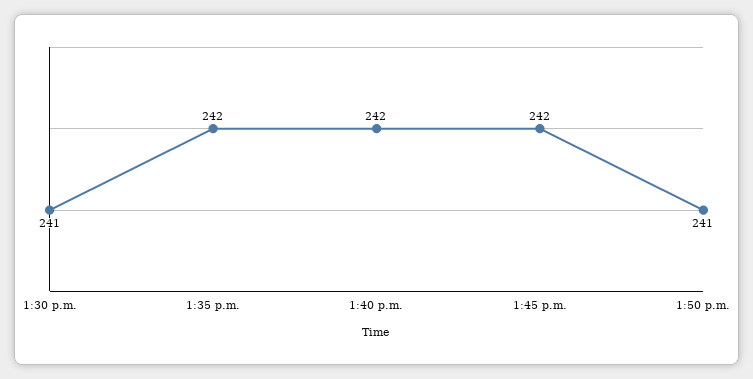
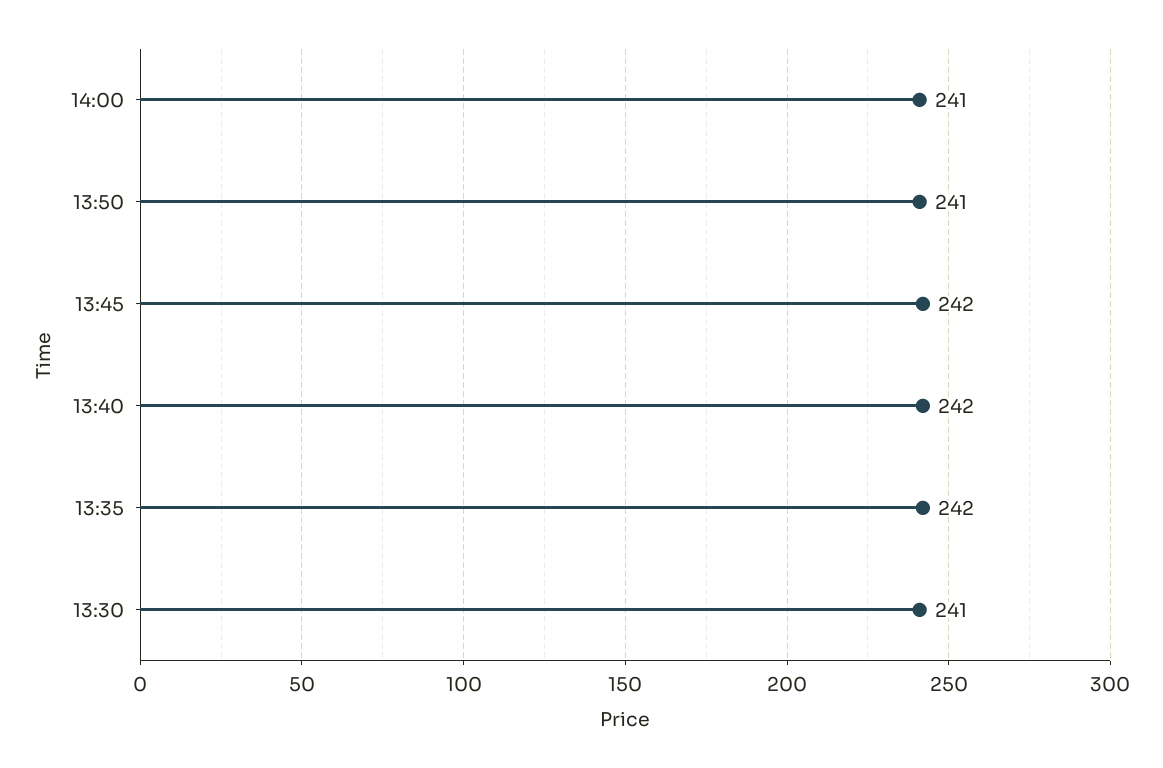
14:00: none -> 241

